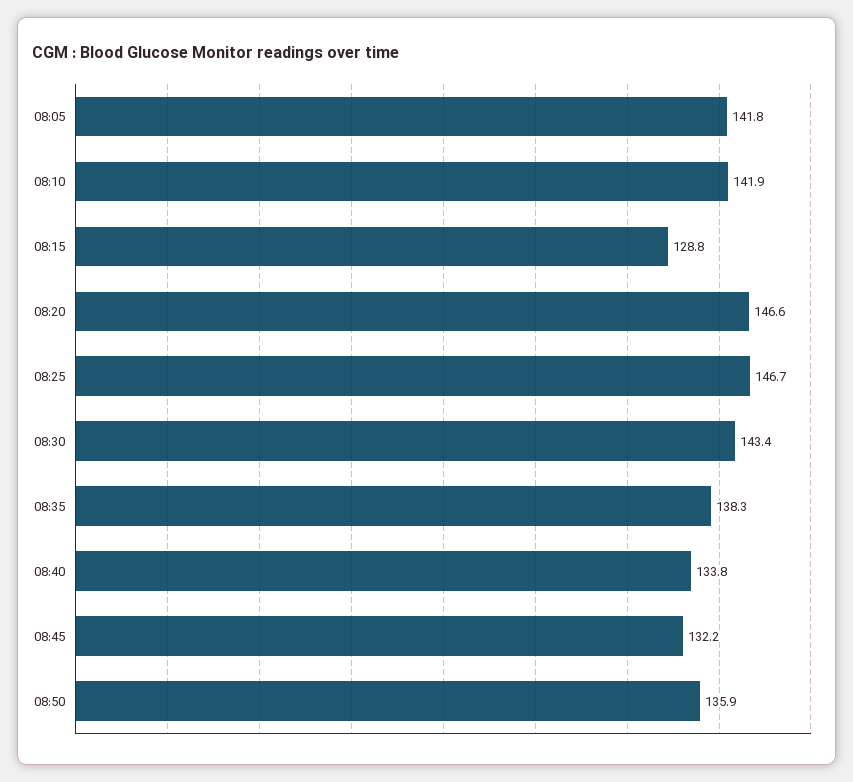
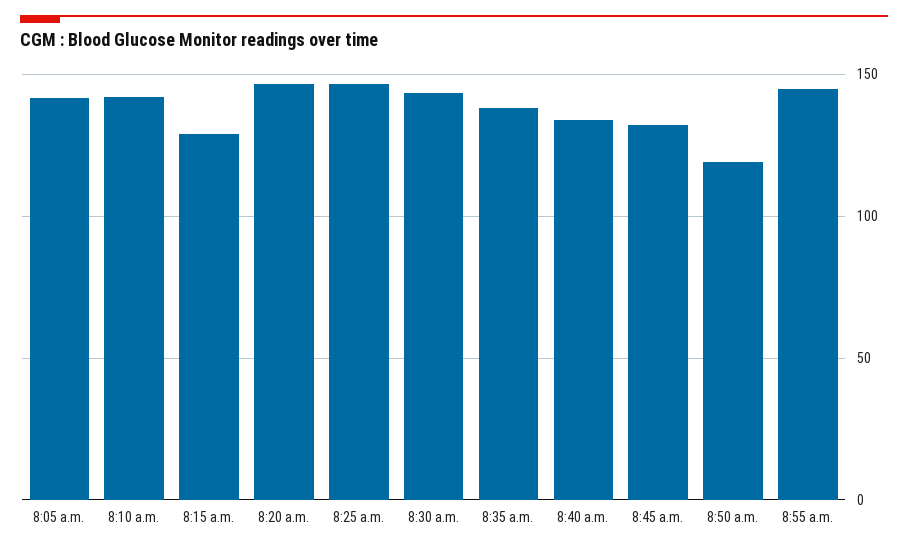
08:50: 135.9 -> 120
8:55 a.m.: none -> 145

